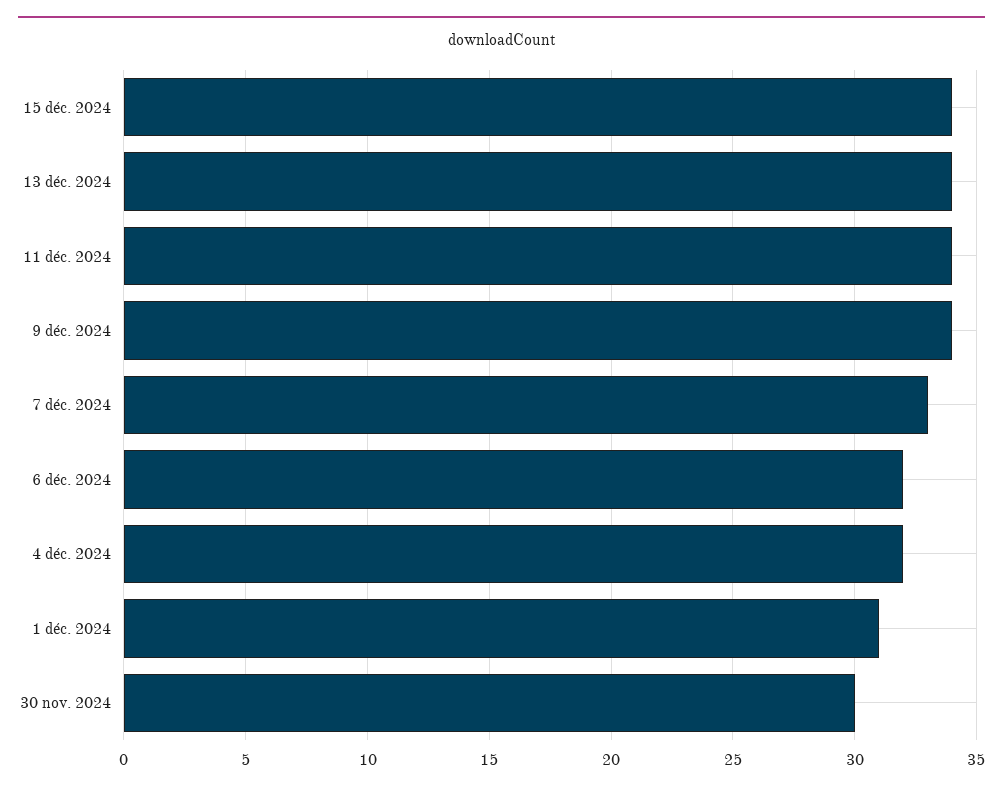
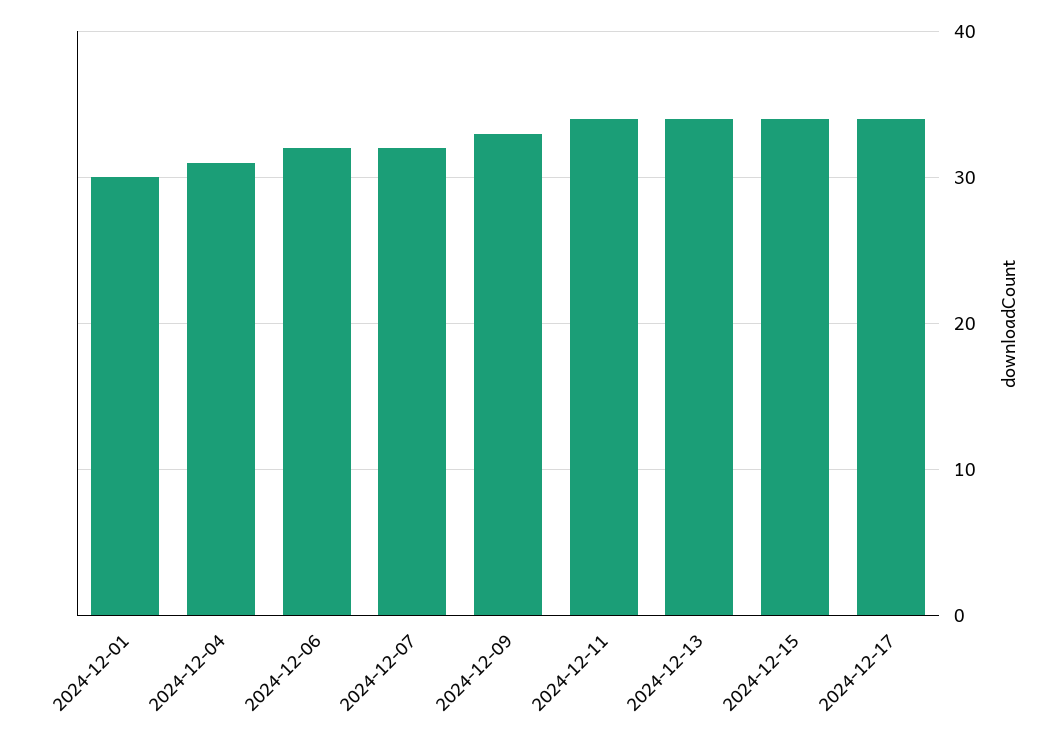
9 déc. 2024: 34 -> 33
7 déc. 2024: 33 -> 32
4 déc. 2024: 32 -> 31
1 déc. 2024: 31 -> 30
30 nov. 2024: 30 -> none
2024-12-17: none -> 34

